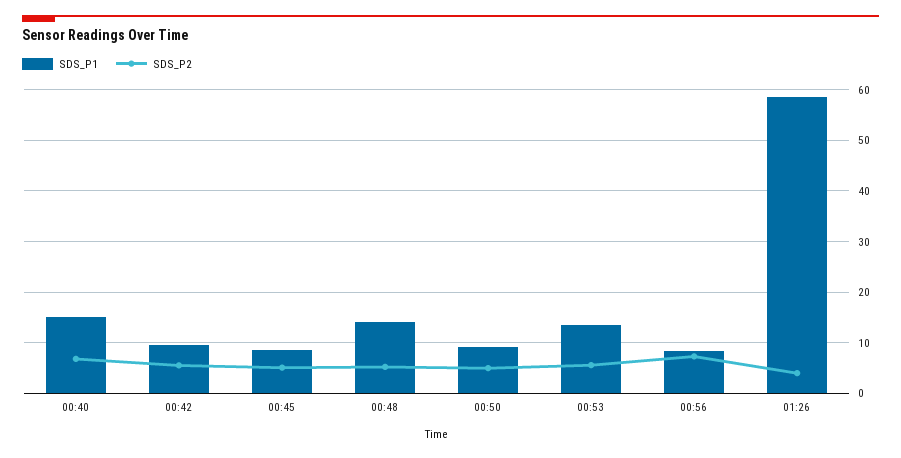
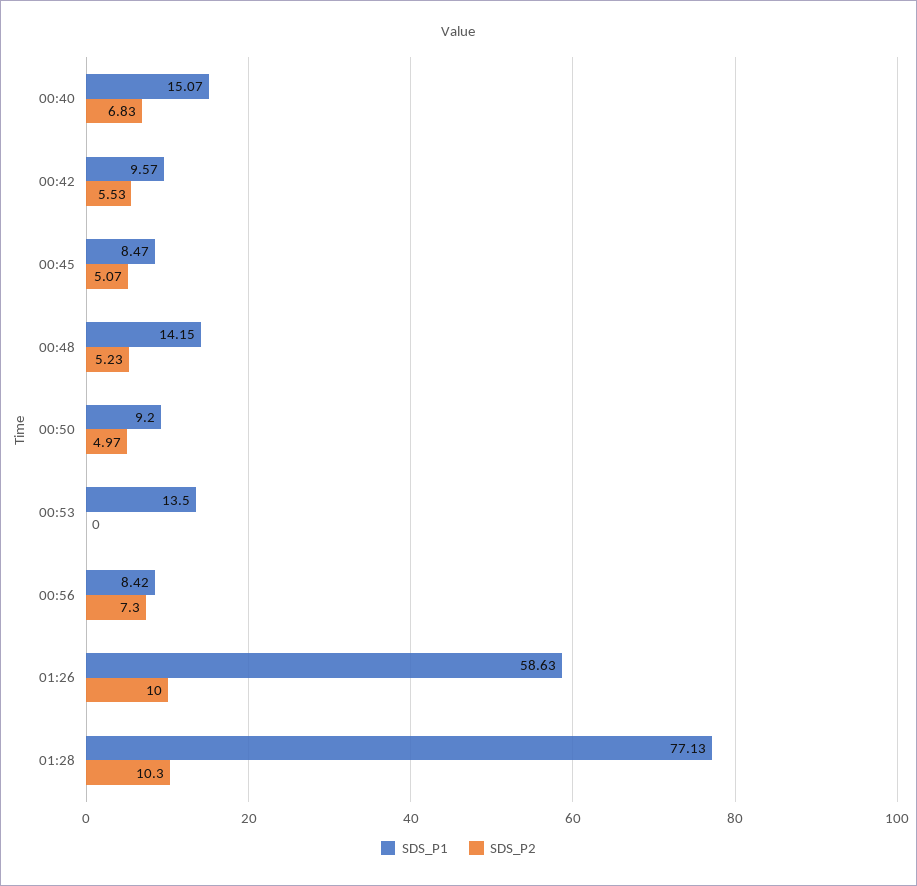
SDS_P2, 00:53: 6 -> 0
SDS_P2, 01:26: 4 -> 10
SDS_P1, 01:28: none -> 77.13
SDS_P2, 01:28: none -> 10.3

